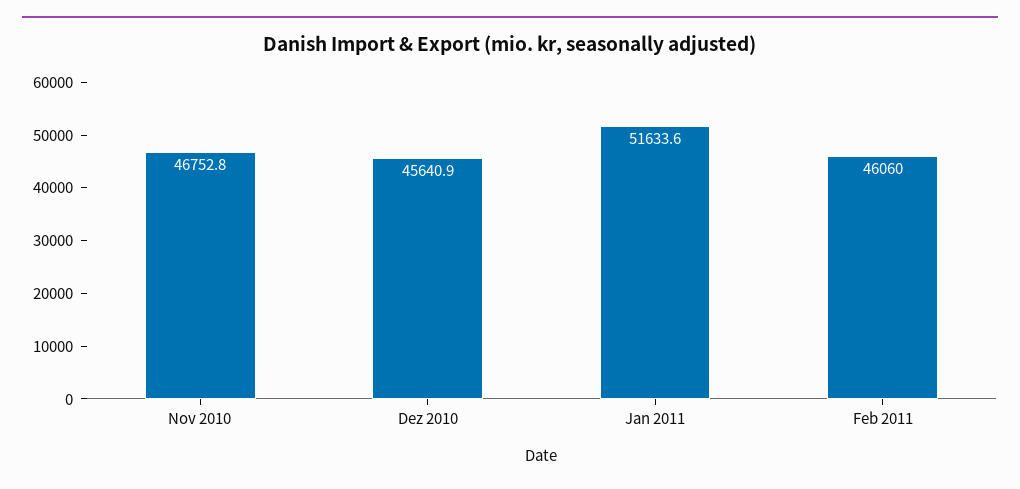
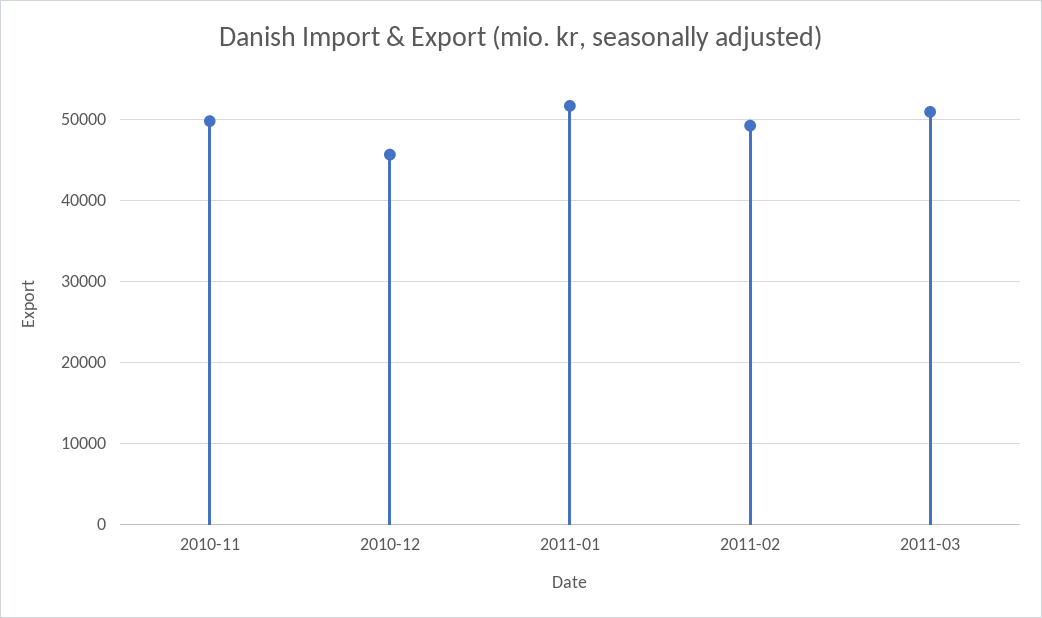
Nov 2010: 46752.8 -> 50000
Feb 2011: 46060 -> 49000
2011-03: none -> 51000

